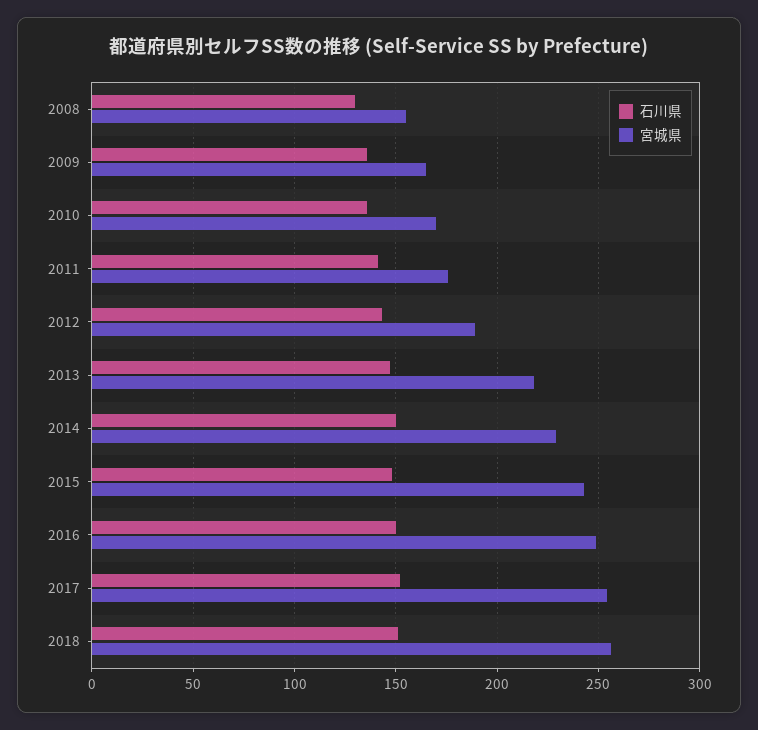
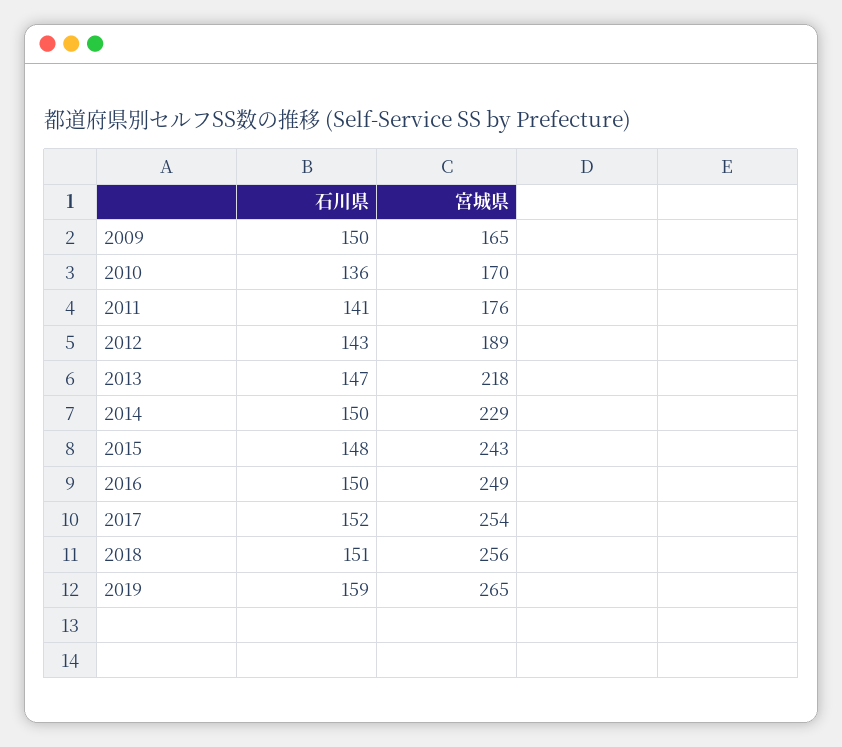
石川県, 2008: 130 -> none
宮城県, 2008: 155 -> none
石川県, 2009: 135 -> 150
石川県, 2019: none -> 159
宮城県, 2019: none -> 265

